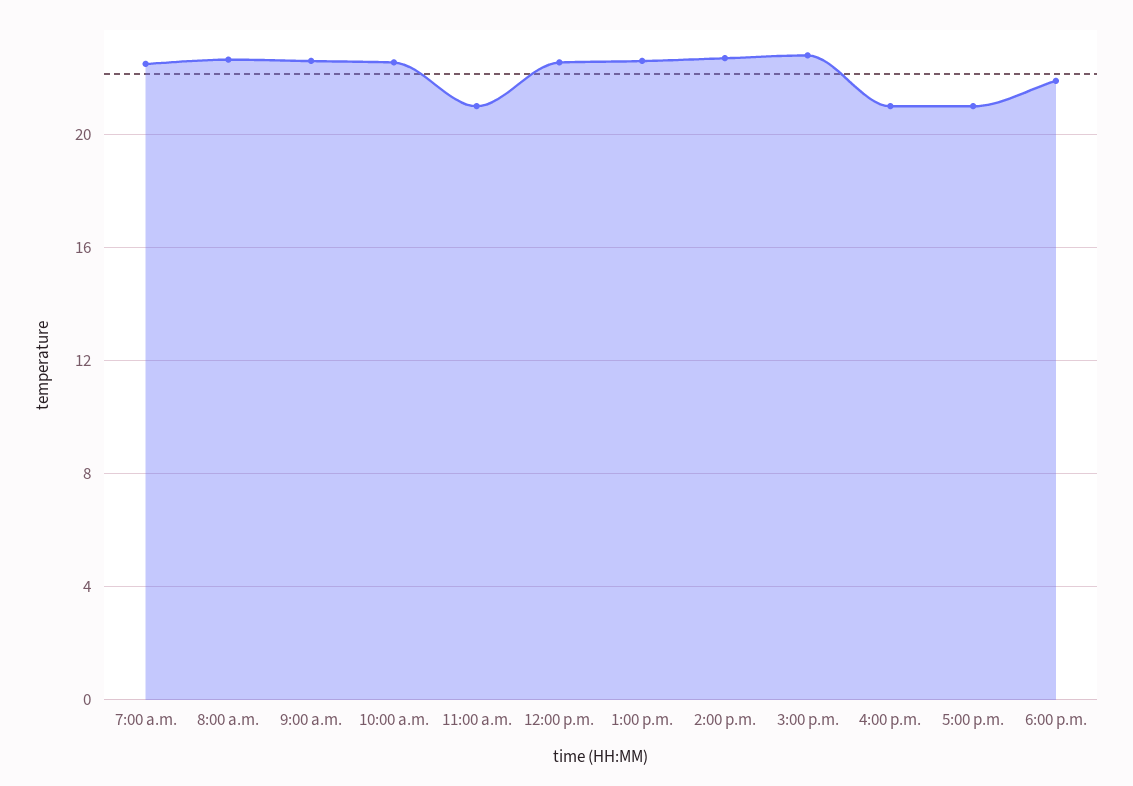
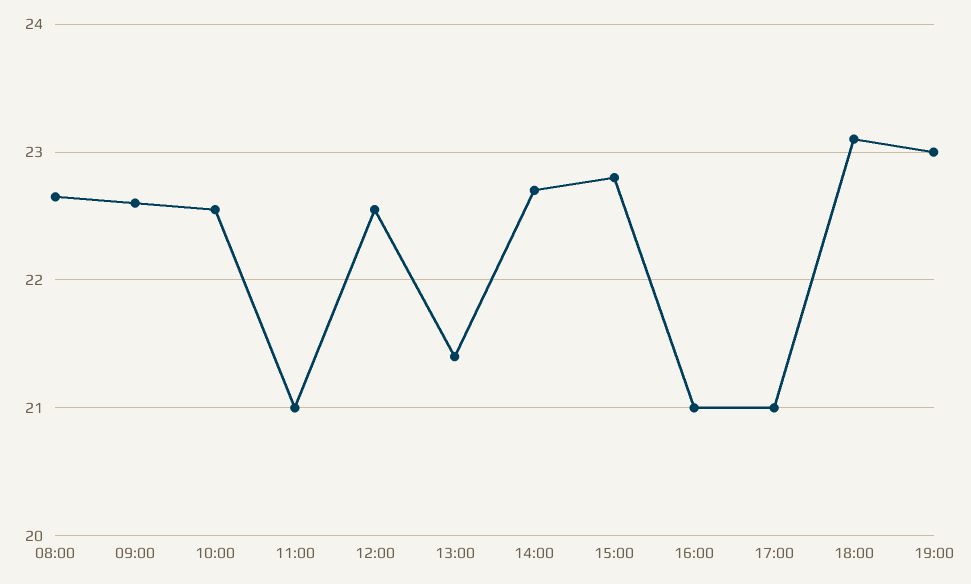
7:00 a.m.: 22.5 -> none
1:00 p.m.: 22.5 -> 21.4
6:00 p.m.: 22 -> 23.1
19:00: none -> 23

